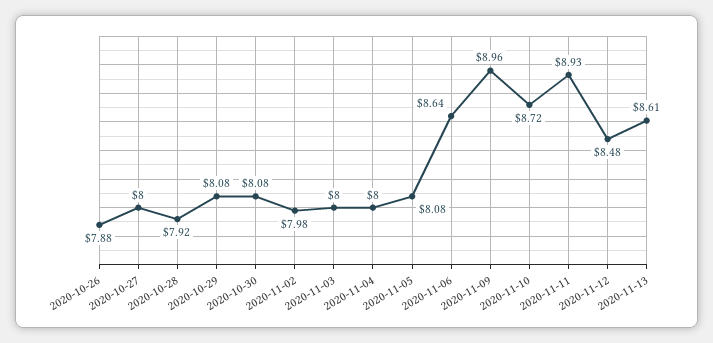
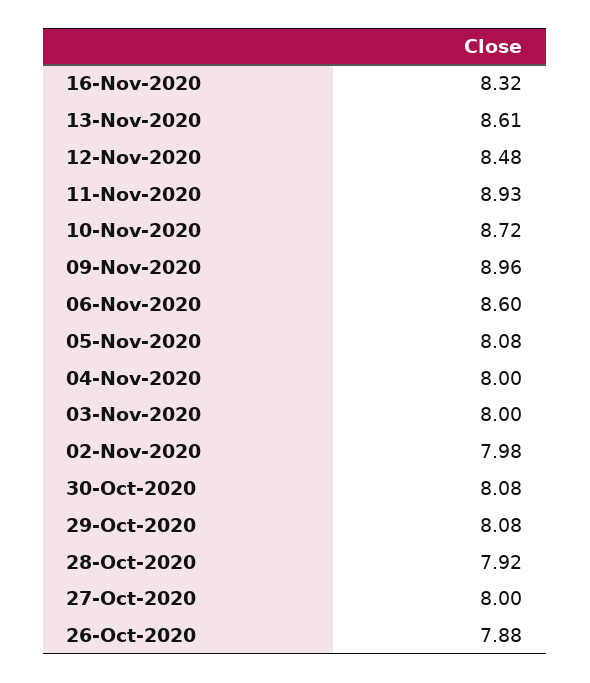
2020-11-06: 8.64 -> 8.6
16-Nov-2020: none -> 8.32

